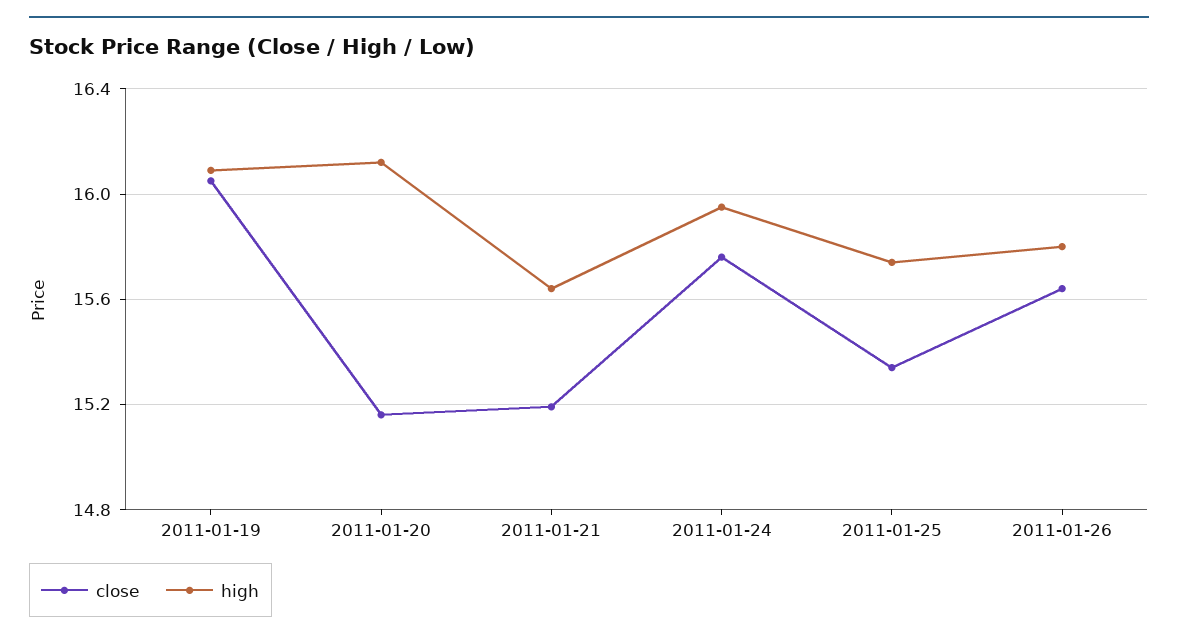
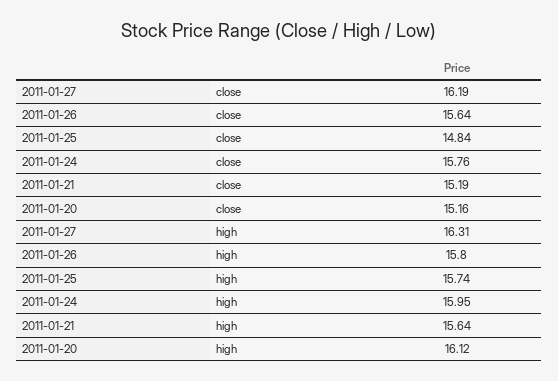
close, 2011-01-19: 16.05 -> none
high, 2011-01-19: 16.1 -> none
close, 2011-01-25: 15.35 -> 14.84
close, 2011-01-27: none -> 16.19
high, 2011-01-27: none -> 16.31

